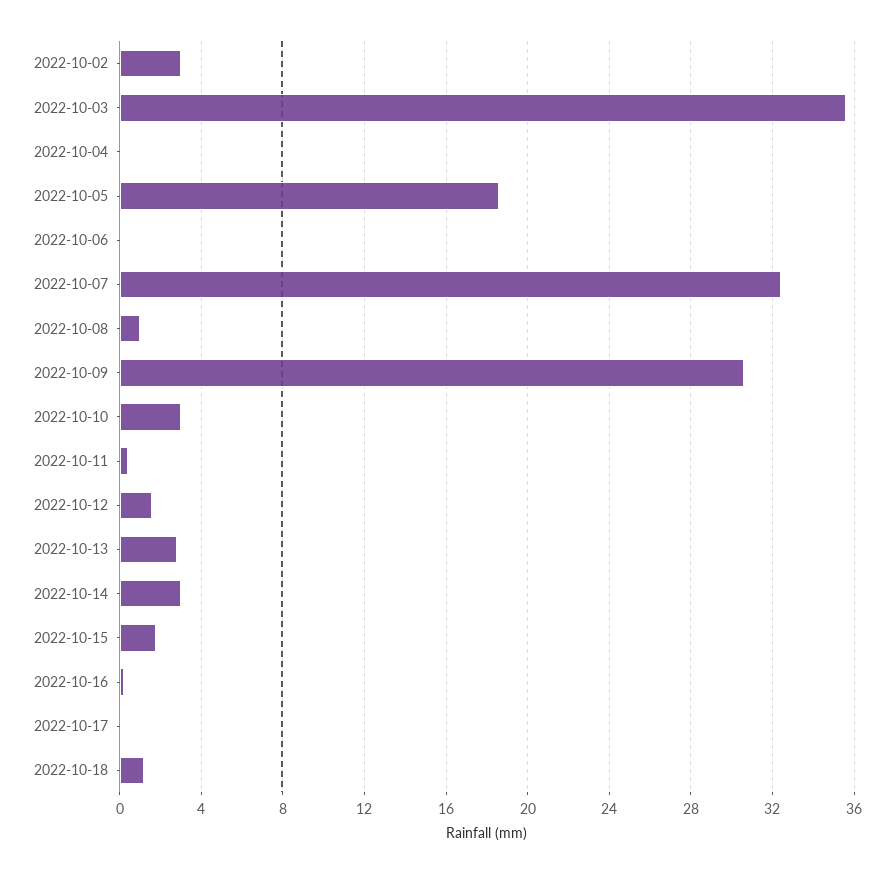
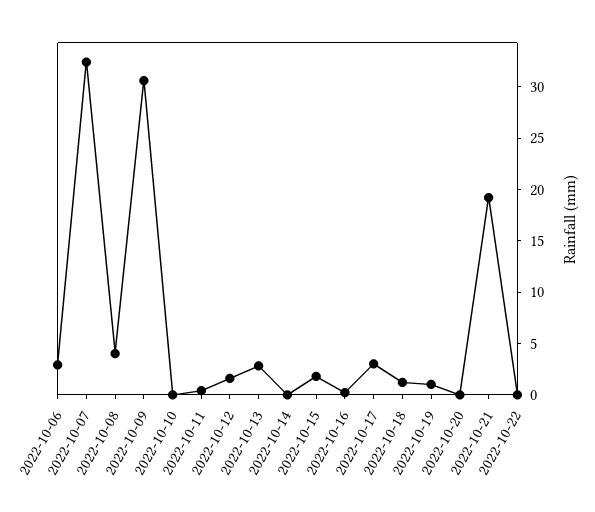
2022-10-02: 3 -> none
2022-10-03: 35.5 -> none
2022-10-04: 0 -> none
2022-10-05: 18.5 -> none
2022-10-06: 0 -> 3
2022-10-08: 1 -> 4
2022-10-10: 3 -> 0
2022-10-14: 3 -> 0
2022-10-17: 0 -> 3
2022-10-19: none -> 1
2022-10-20: none -> 0
2022-10-21: none -> 19
2022-10-22: none -> 0

